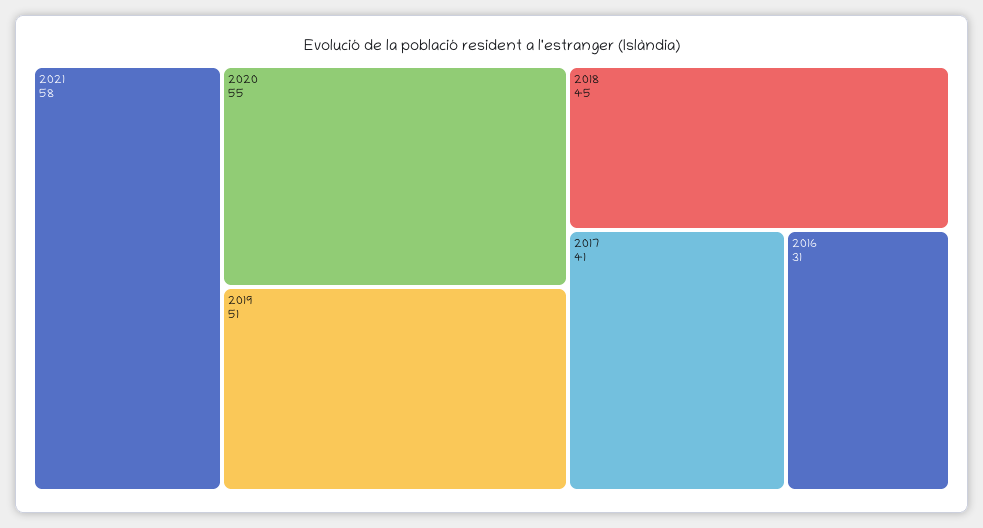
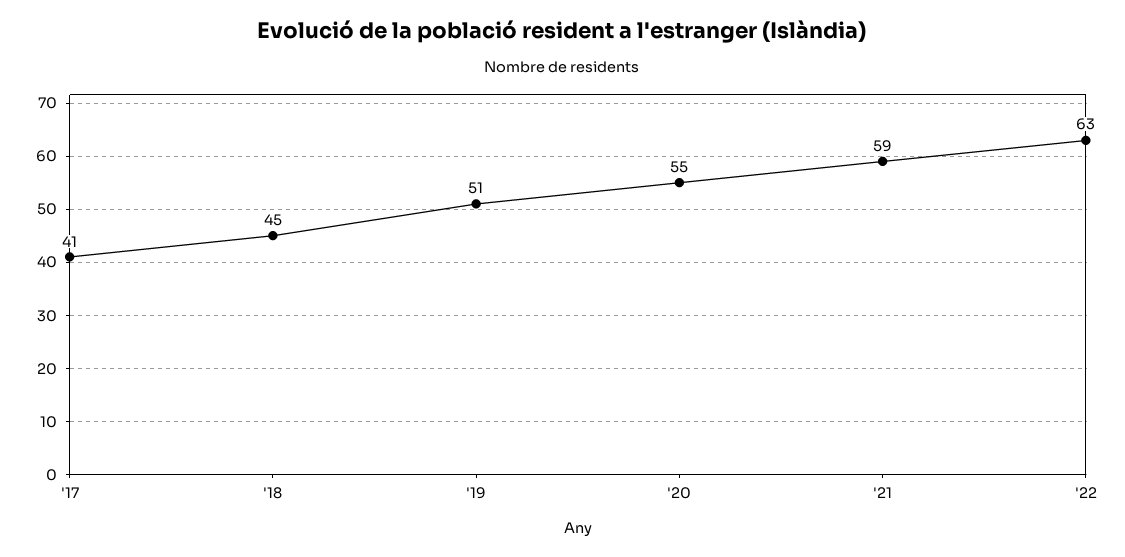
2021: 58 -> 59
2016: 31 -> none
'22: none -> 63

